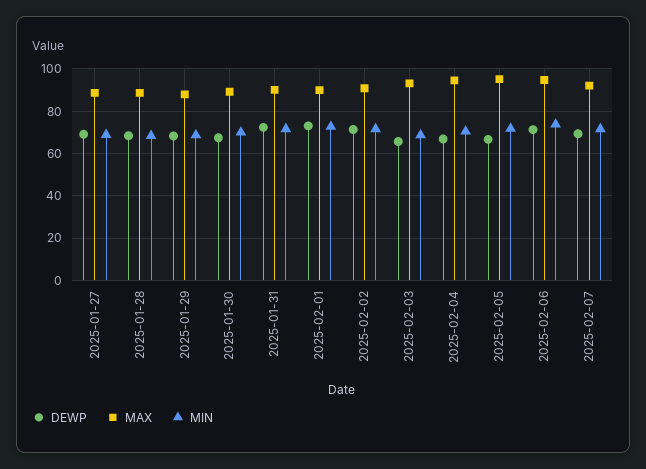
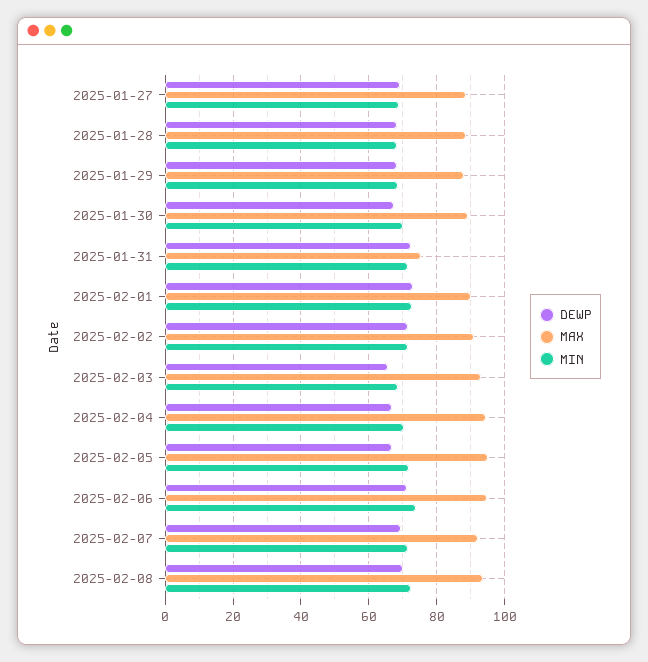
MAX, 2025-01-31: 90 -> 76
DEWP, 2025-02-08: none -> 70
MAX, 2025-02-08: none -> 94
MIN, 2025-02-08: none -> 72

